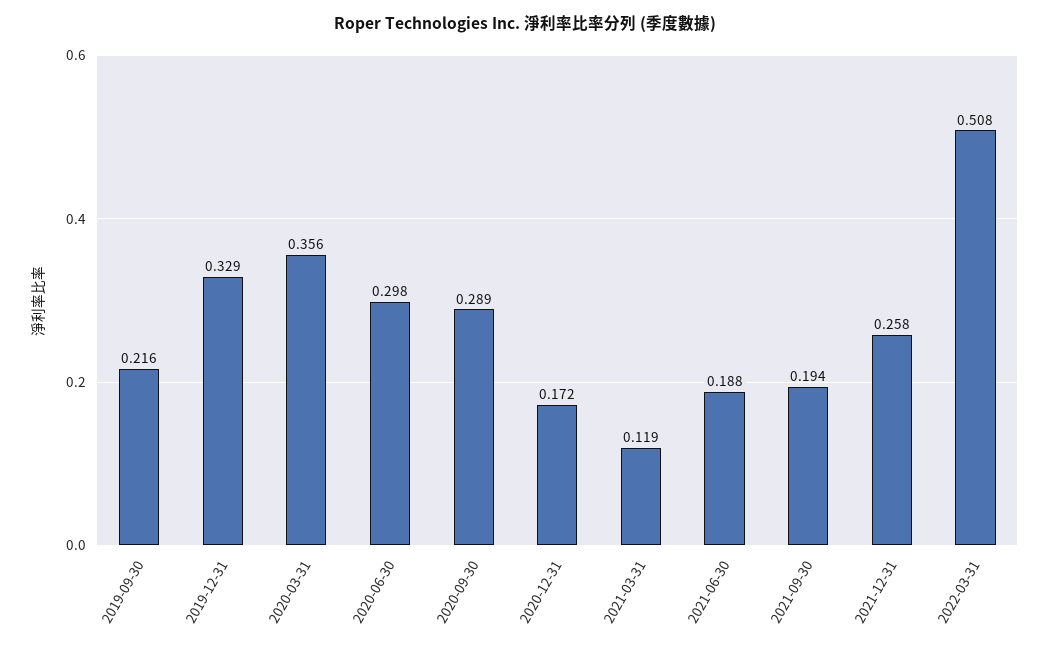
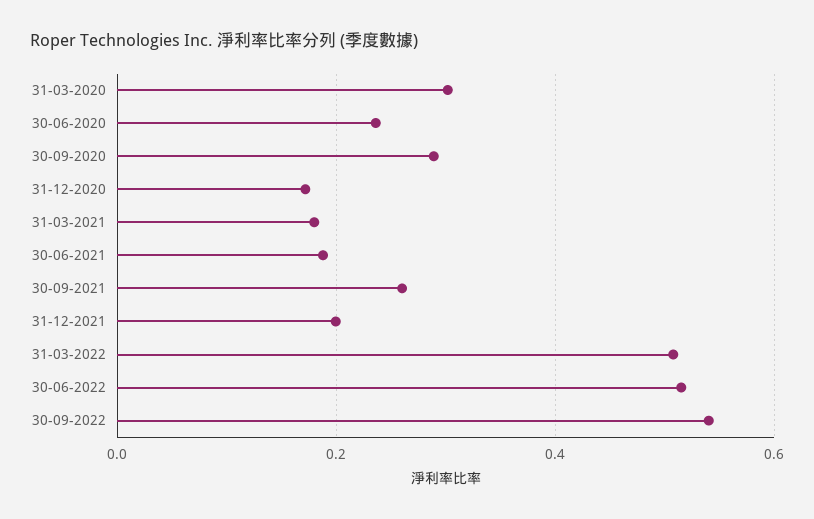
2019-09-30: 0.216 -> none
2019-12-31: 0.329 -> none
2020-03-31: 0.356 -> 0.3
2020-06-30: 0.298 -> 0.24
2021-03-31: 0.119 -> 0.18
2021-09-30: 0.194 -> 0.26
2021-12-31: 0.258 -> 0.2
30-06-2022: none -> 0.52
30-09-2022: none -> 0.54

